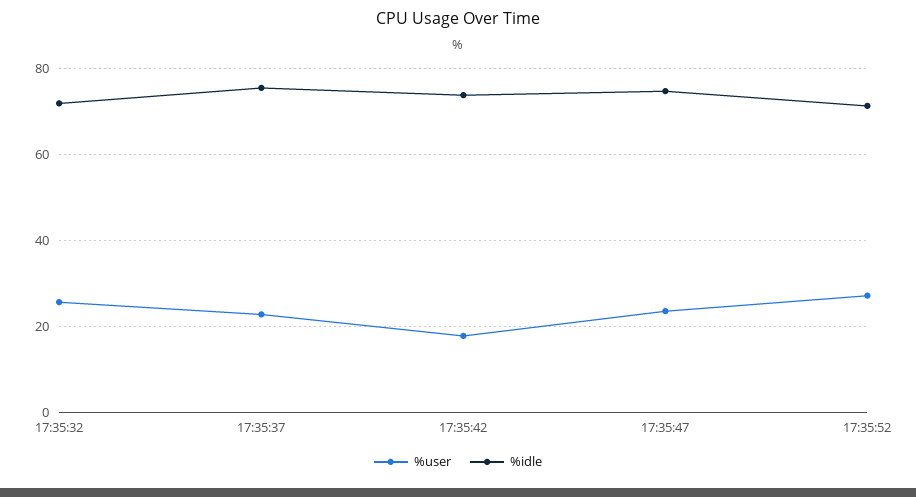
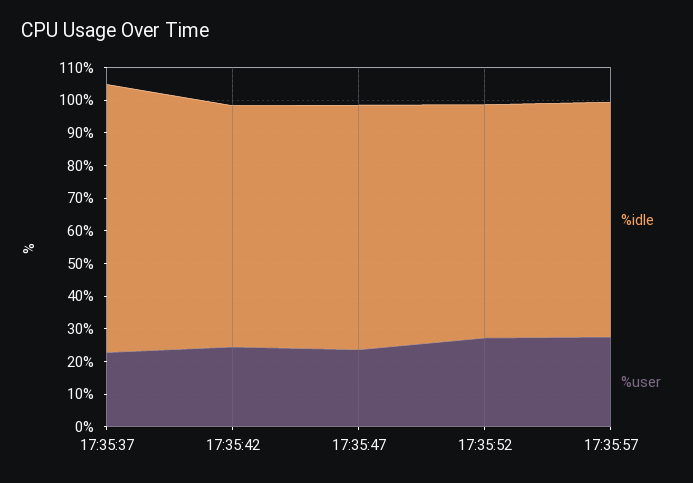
%user, 17:35:32: 26 -> none
%idle, 17:35:32: 72 -> none
%idle, 17:35:37: 76 -> 82.5
%user, 17:35:42: 18 -> 25
%idle, 17:35:57: none -> 72.5
%user, 17:35:57: none -> 27.5

